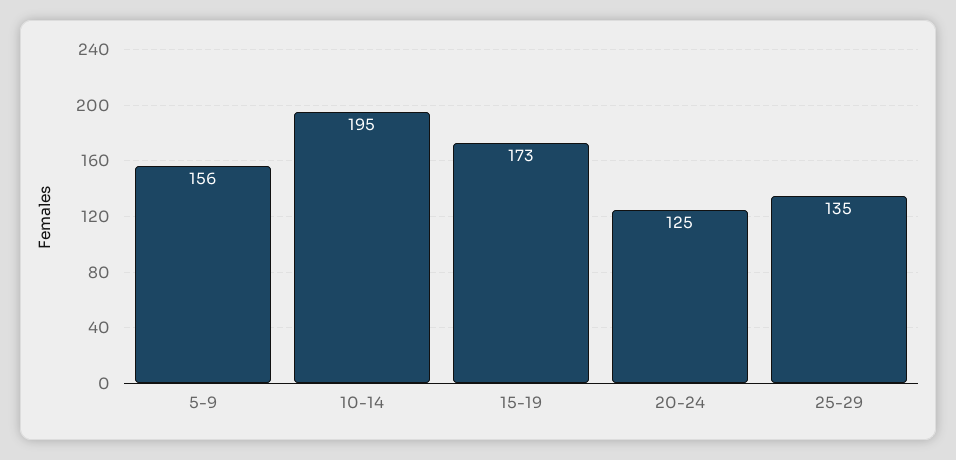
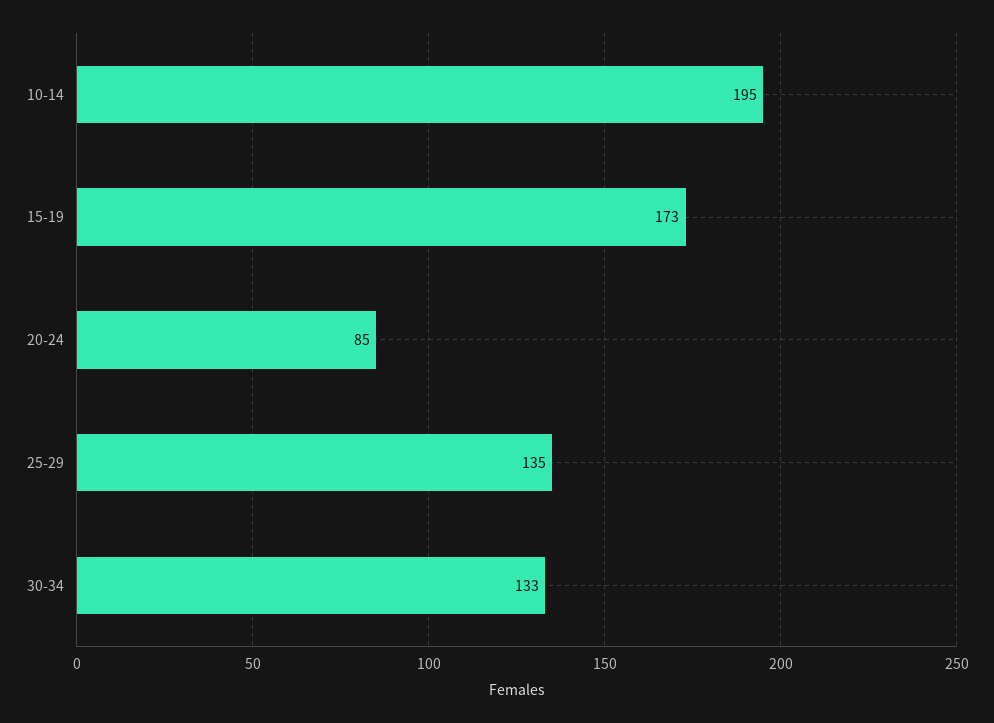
5-9: 156 -> none
20-24: 125 -> 85
30-34: none -> 133

